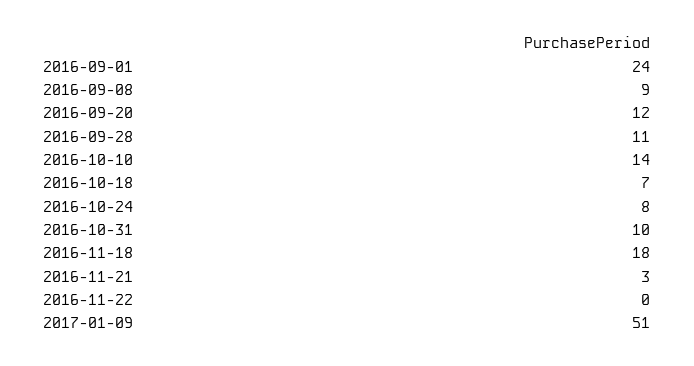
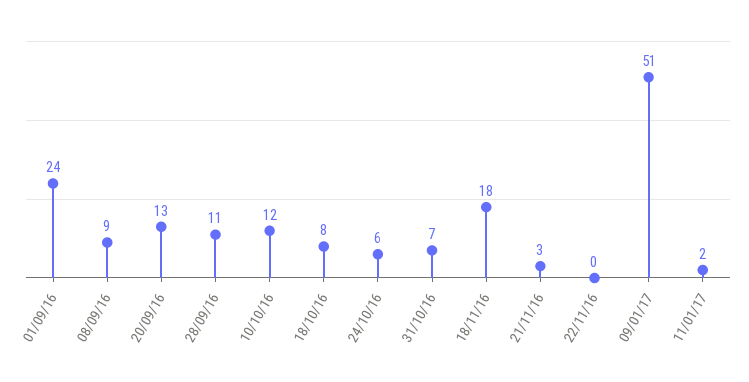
2016-09-20: 12 -> 13
2016-10-10: 14 -> 12
2016-10-18: 7 -> 8
2016-10-24: 8 -> 6
2016-10-31: 10 -> 7
11/01/17: none -> 2

